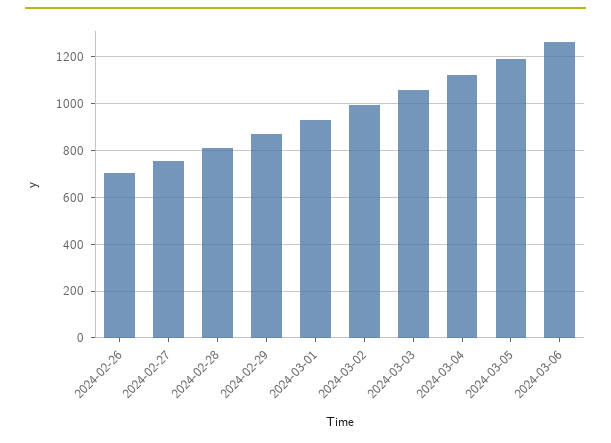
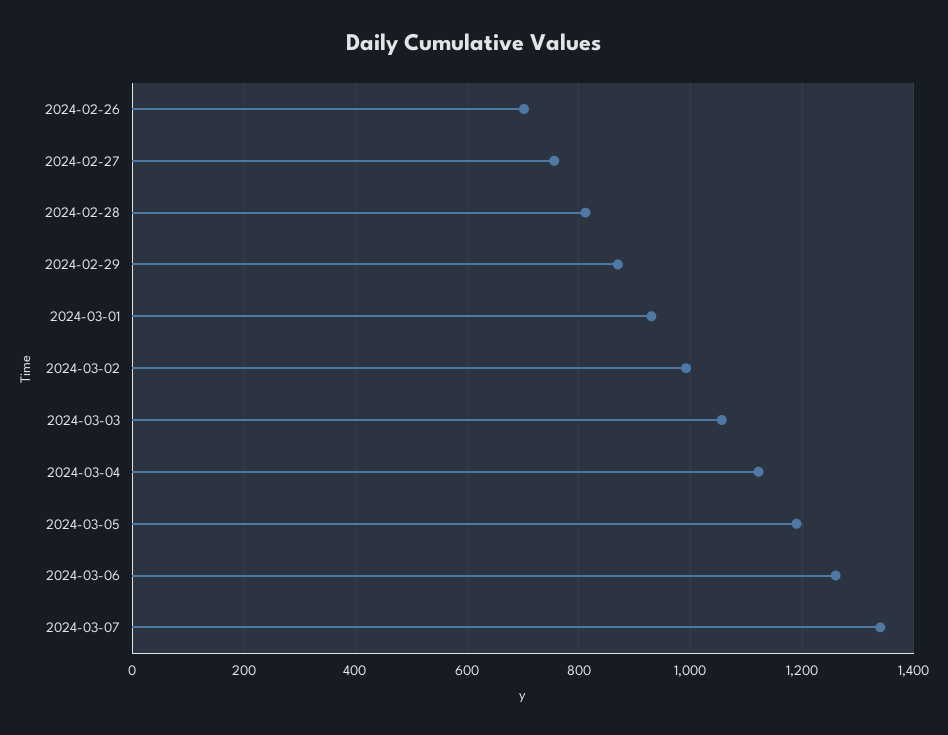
2024-03-07: none -> 1340

